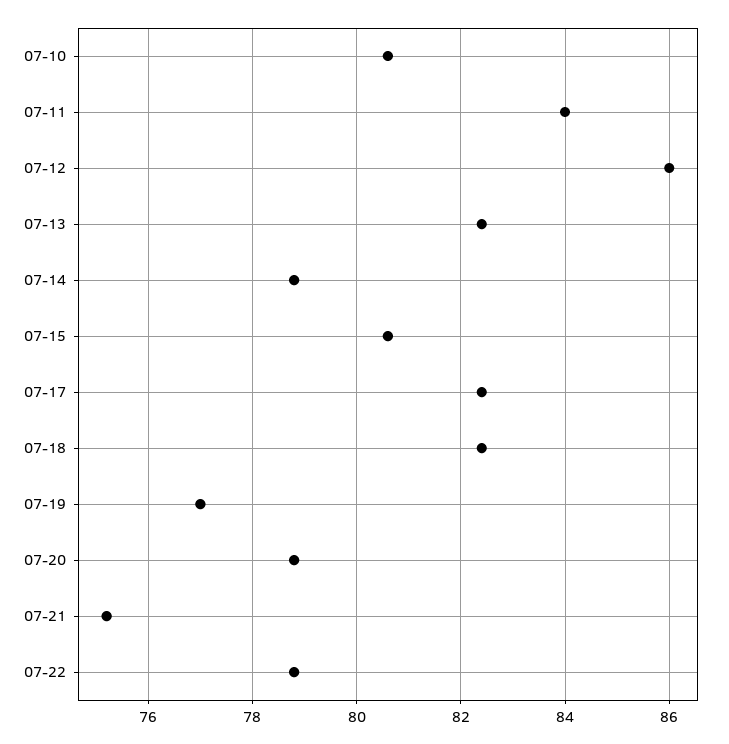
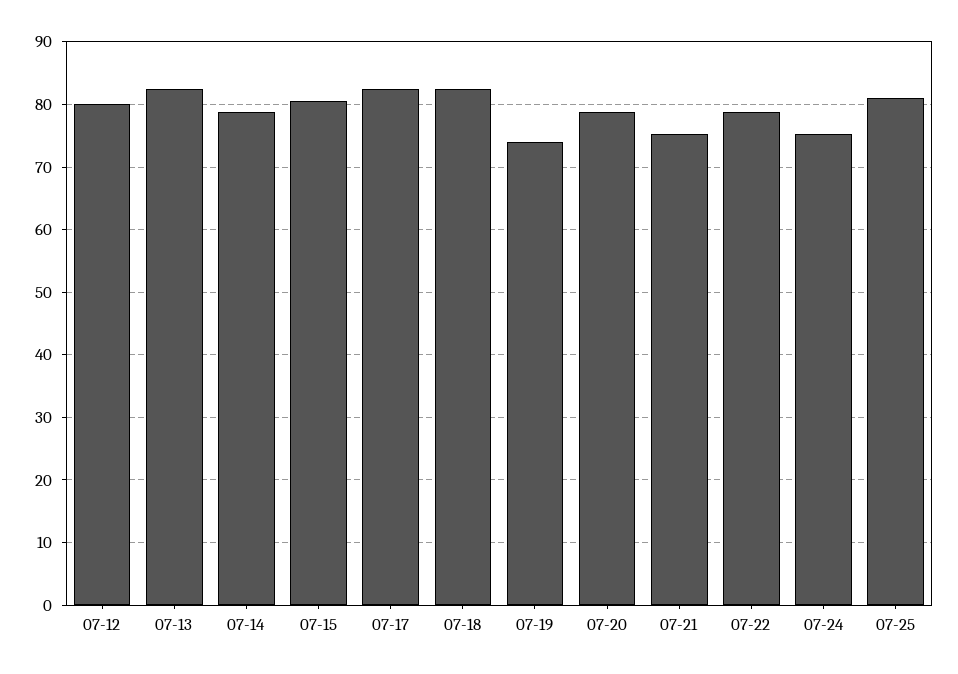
07-10: 80.5 -> none
07-11: 84 -> none
07-12: 86 -> 80
07-19: 77 -> 74
07-24: none -> 75
07-25: none -> 81

